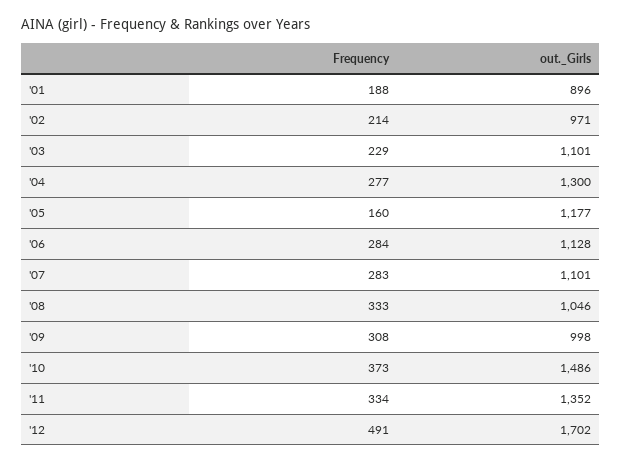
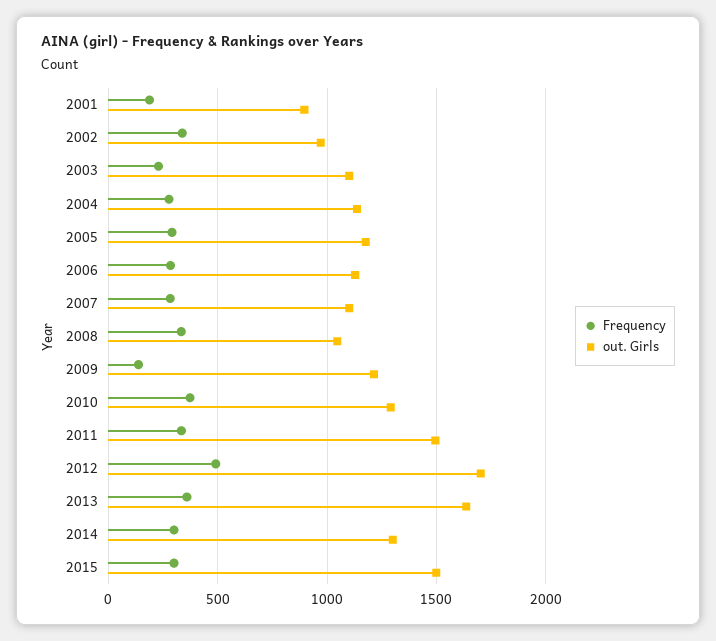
Frequency, '02: 214 -> 350
out._Girls, '04: 1300 -> 1150
Frequency, '05: 160 -> 300
Frequency, '09: 308 -> 150
out._Girls, '09: 998 -> 1200
out._Girls, '10: 1486 -> 1300
out._Girls, '11: 1352 -> 1500
Frequency, 2013: none -> 350
out._Girls, 2013: none -> 1650
Frequency, 2014: none -> 300
out._Girls, 2014: none -> 1300
Frequency, 2015: none -> 300
out._Girls, 2015: none -> 1500

